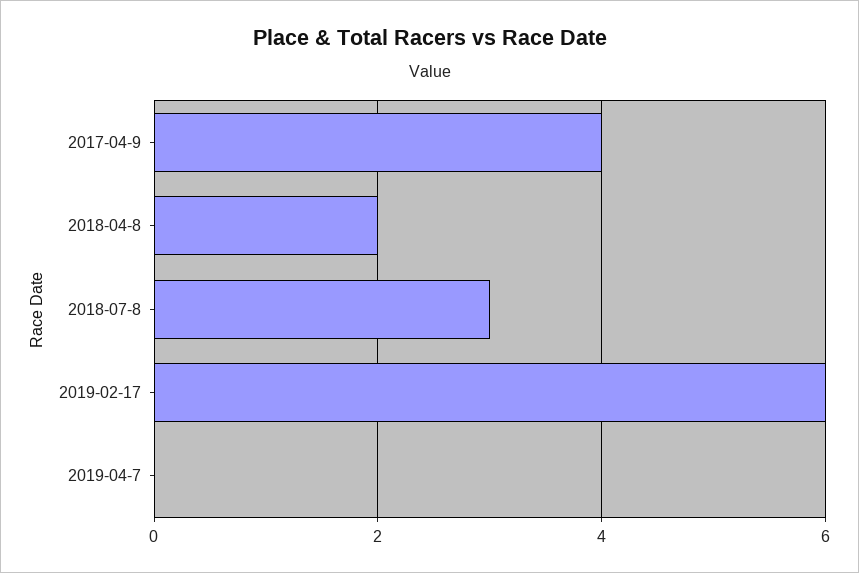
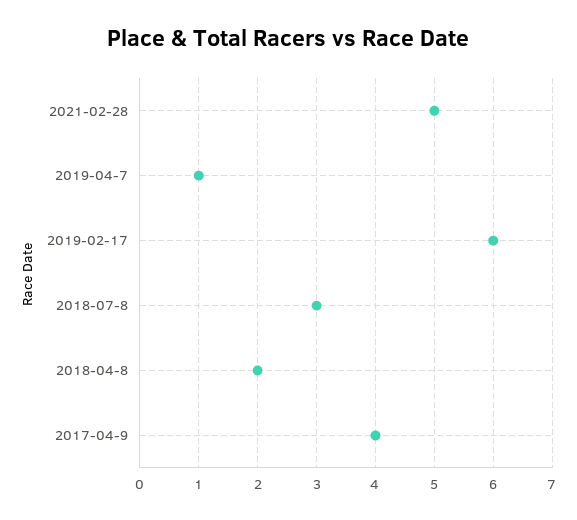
2019-04-7: 0 -> 1
2021-02-28: none -> 5

